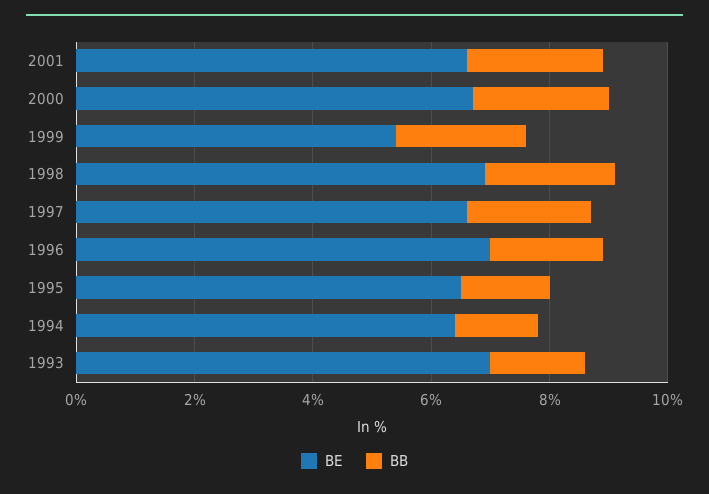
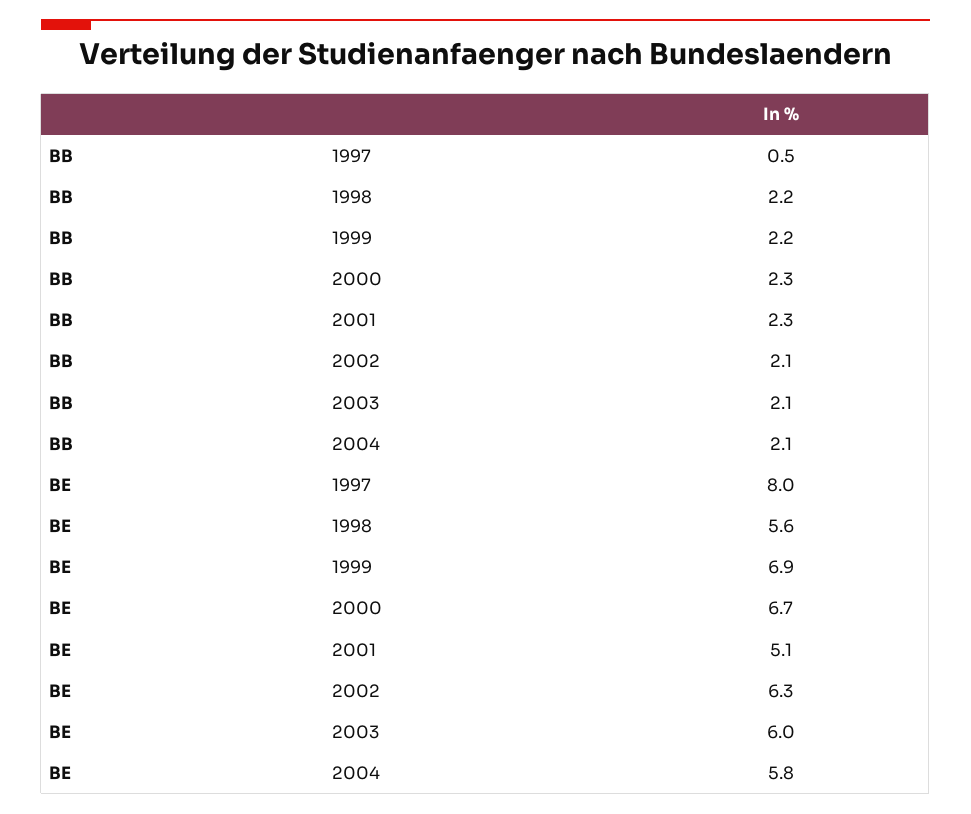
BE, 2001: 6.5 -> 5.1
BE, 1999: 5.5 -> 6.9
BE, 1998: 7 -> 5.6
BE, 1997: 6.5 -> 8
BB, 1997: 2 -> 0.5
BE, 1996: 7 -> none
BB, 1996: 2 -> none
BE, 1995: 6.5 -> none
BB, 1995: 1.5 -> none
BE, 1994: 6.5 -> none
BB, 1994: 1.5 -> none
BE, 1993: 7 -> none
BB, 1993: 1.5 -> none
BB, 2002: none -> 2.1
BB, 2003: none -> 2.1
BB, 2004: none -> 2.1
BE, 2002: none -> 6.3
BE, 2003: none -> 6
BE, 2004: none -> 5.8

